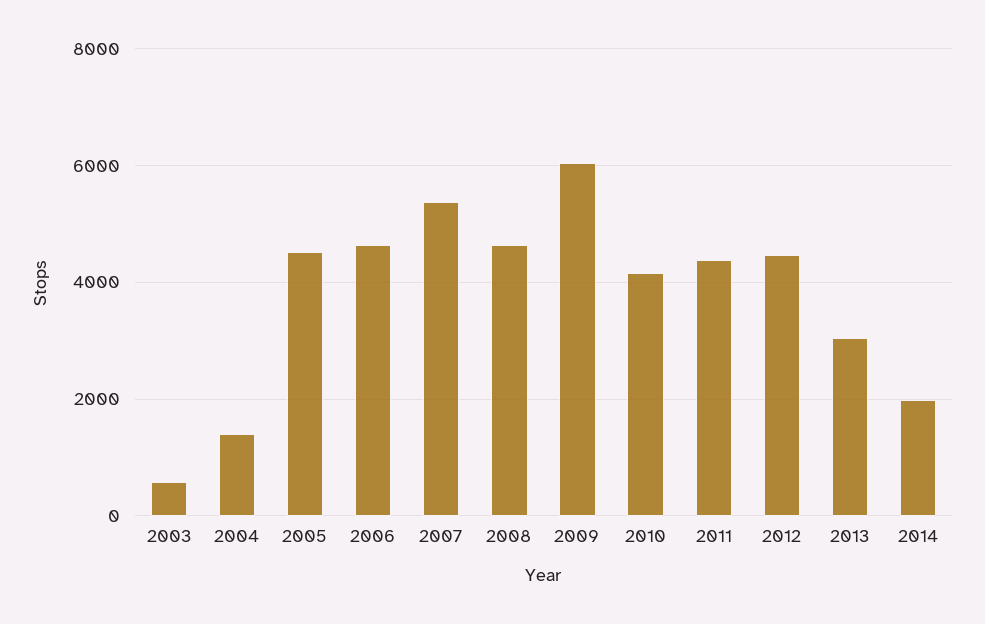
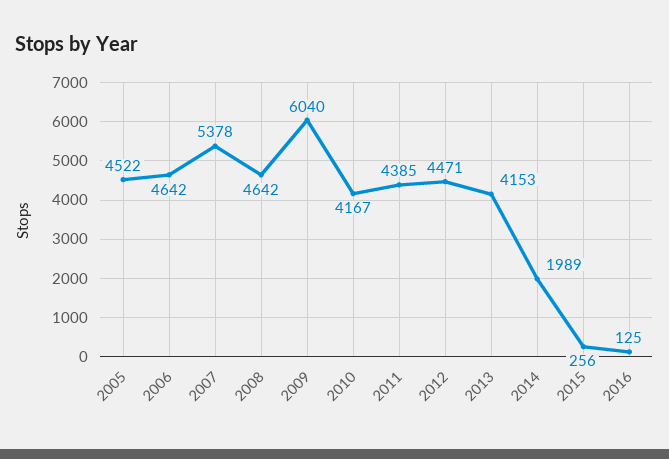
2003: 600 -> none
2004: 1400 -> none
2013: 3000 -> 4153
2015: none -> 256
2016: none -> 125

